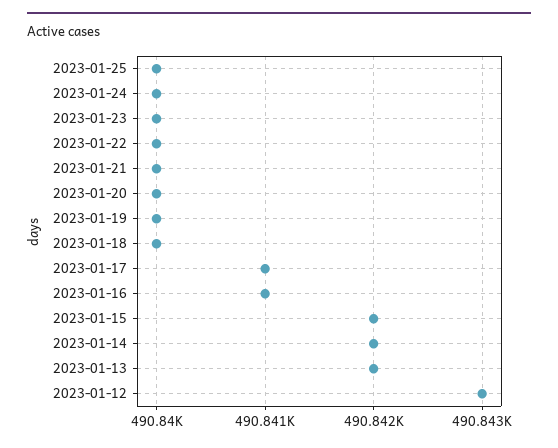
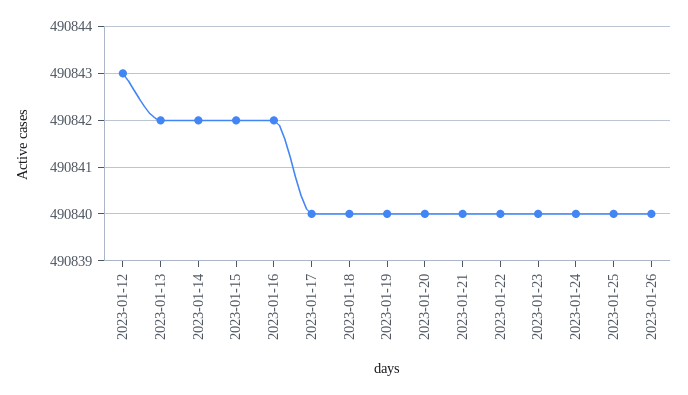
2023-01-17: 490841 -> 490840
2023-01-16: 490841 -> 490842
2023-01-26: none -> 490840

